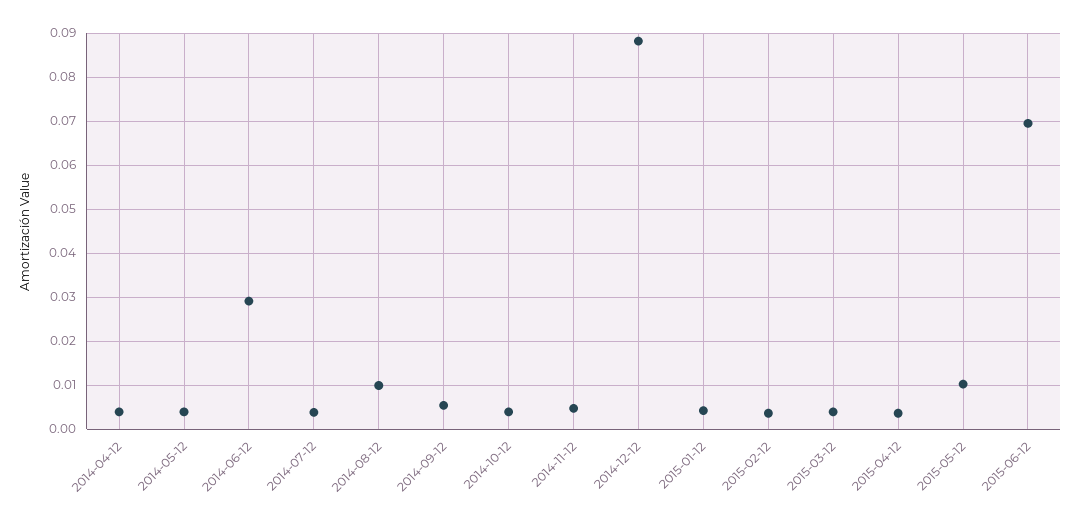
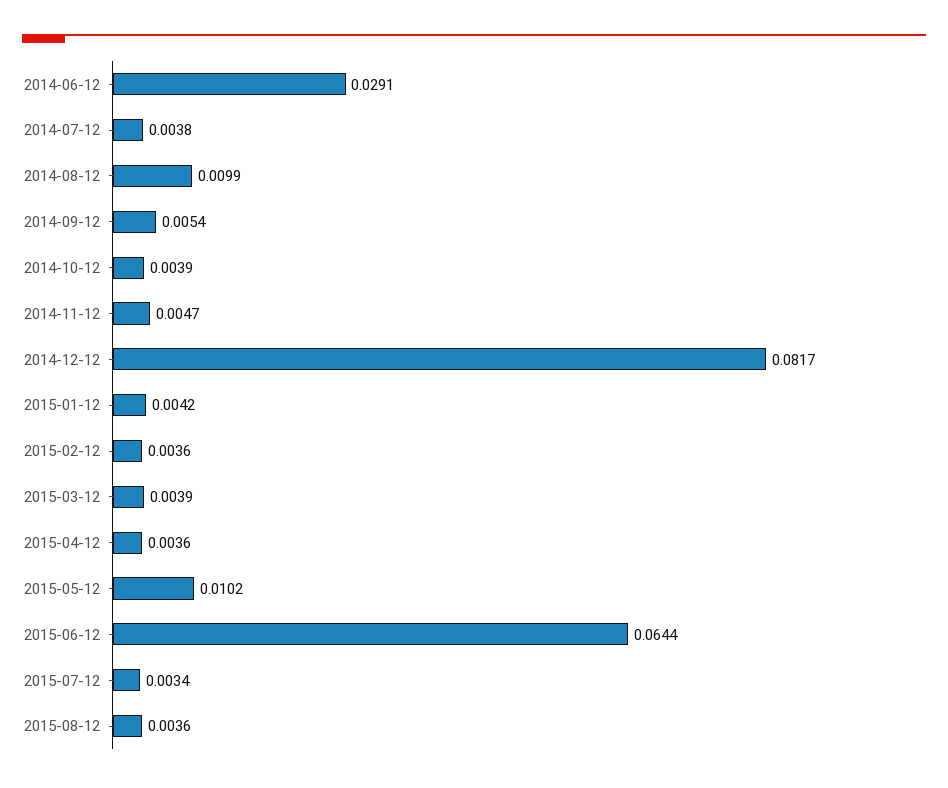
2014-04-12: 0.004 -> none
2014-05-12: 0.004 -> none
2014-12-12: 0.088 -> 0.0817
2015-06-12: 0.07 -> 0.0644
2015-07-12: none -> 0.0034
2015-08-12: none -> 0.0036

